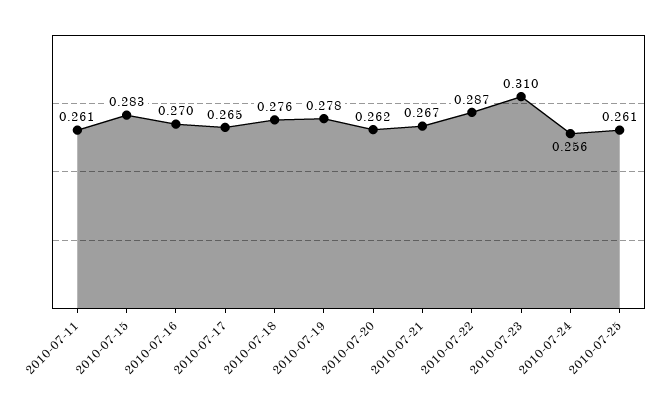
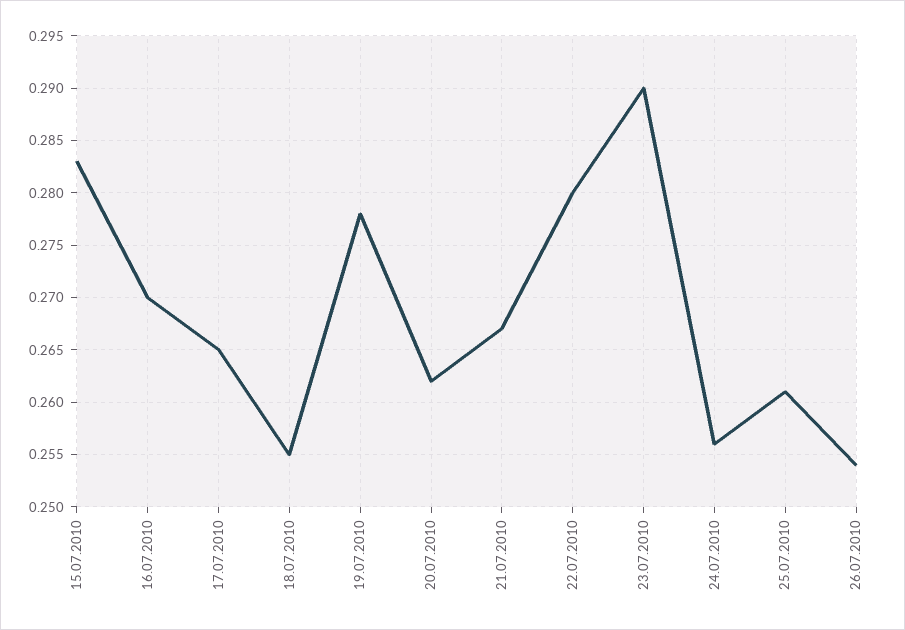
2010-07-11: 0.261 -> none
2010-07-18: 0.276 -> 0.255
2010-07-22: 0.287 -> 0.28
2010-07-23: 0.31 -> 0.29
26.07.2010: none -> 0.254

